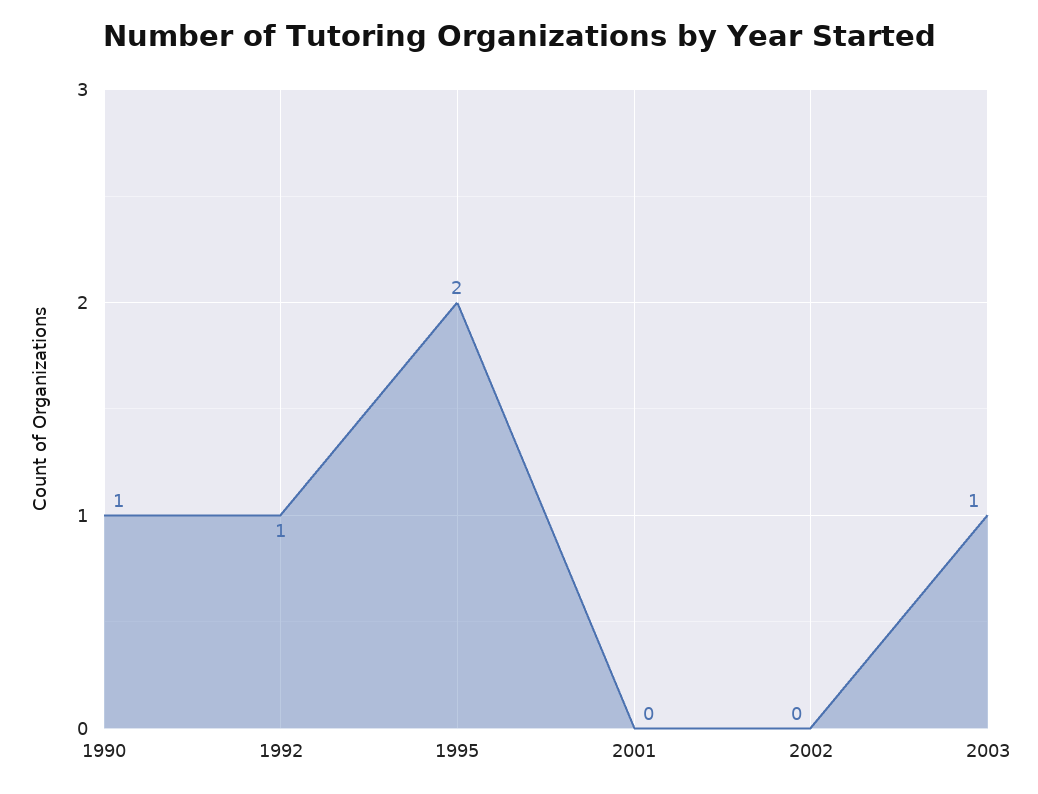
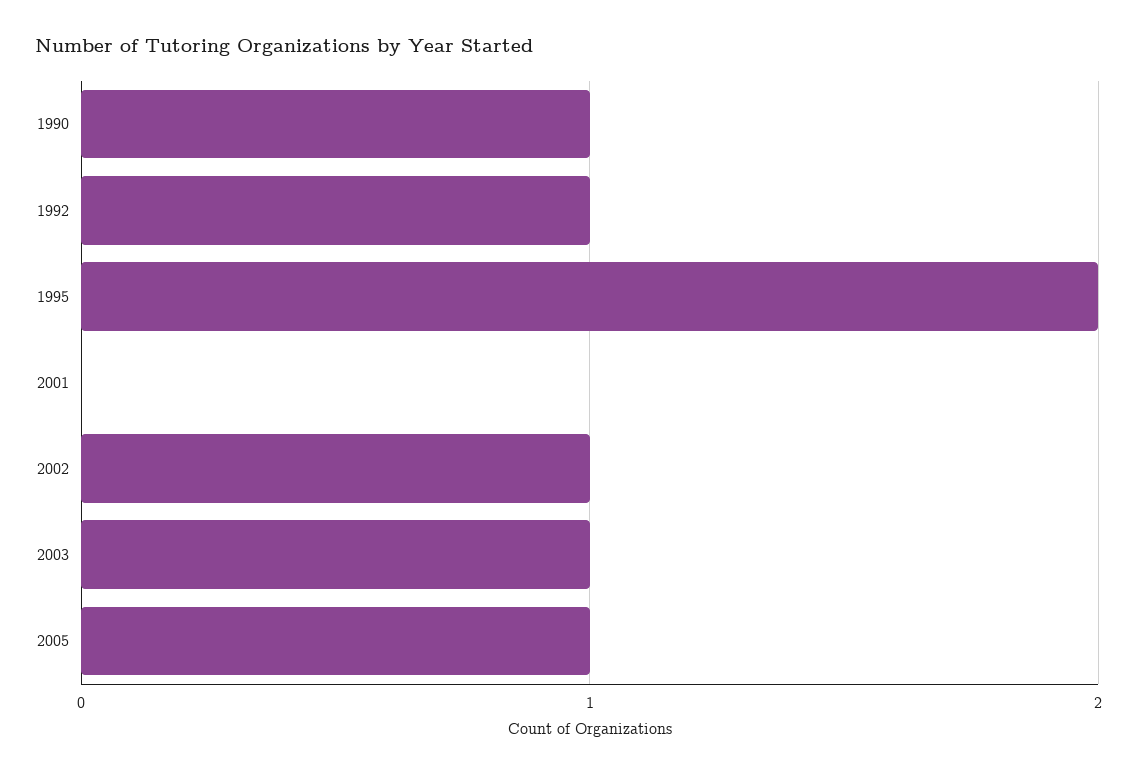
2002: 0 -> 1
2005: none -> 1

